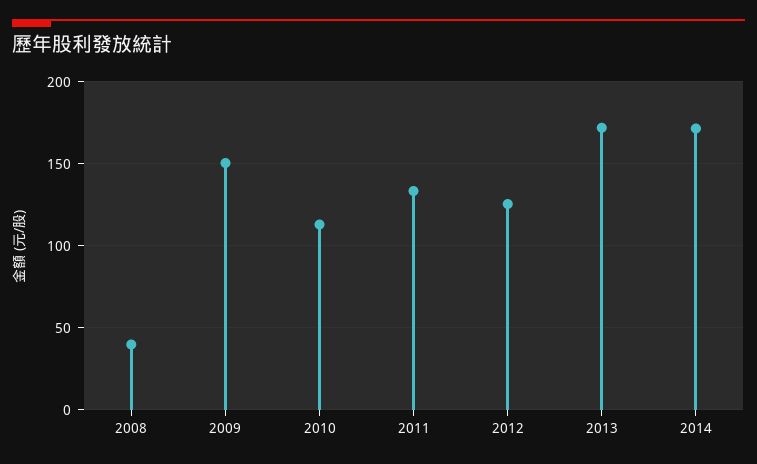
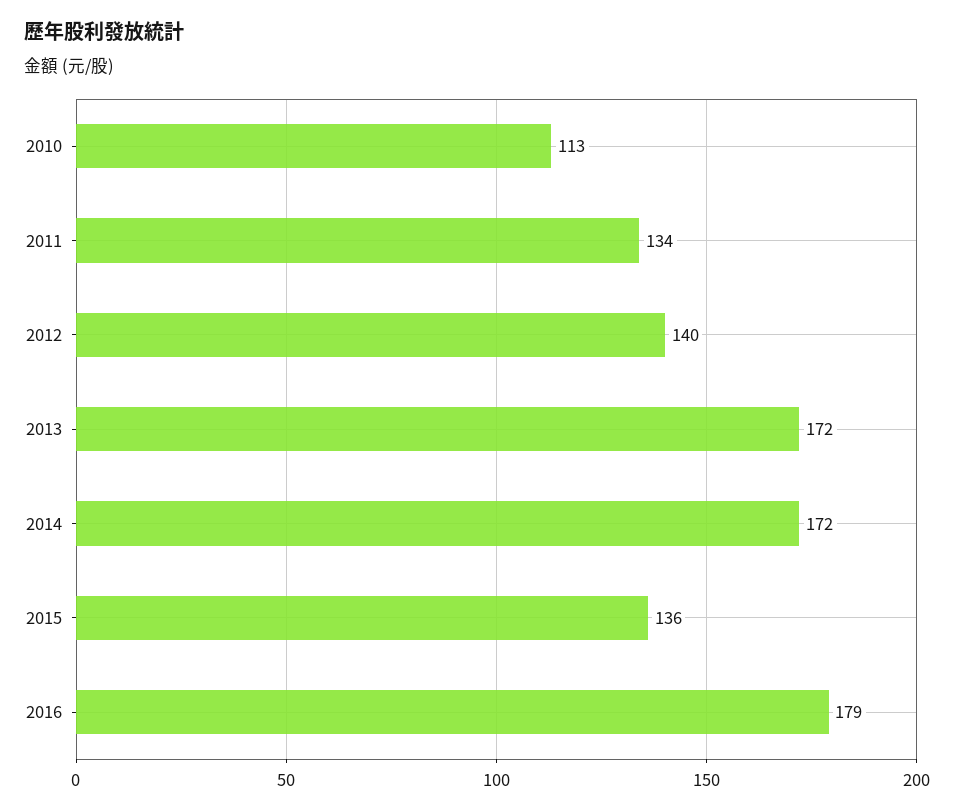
2008: 40 -> none
2009: 150 -> none
2012: 125 -> 140
2015: none -> 136
2016: none -> 179

